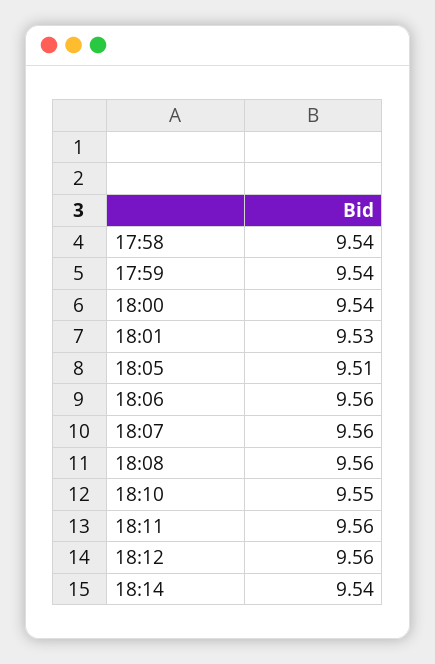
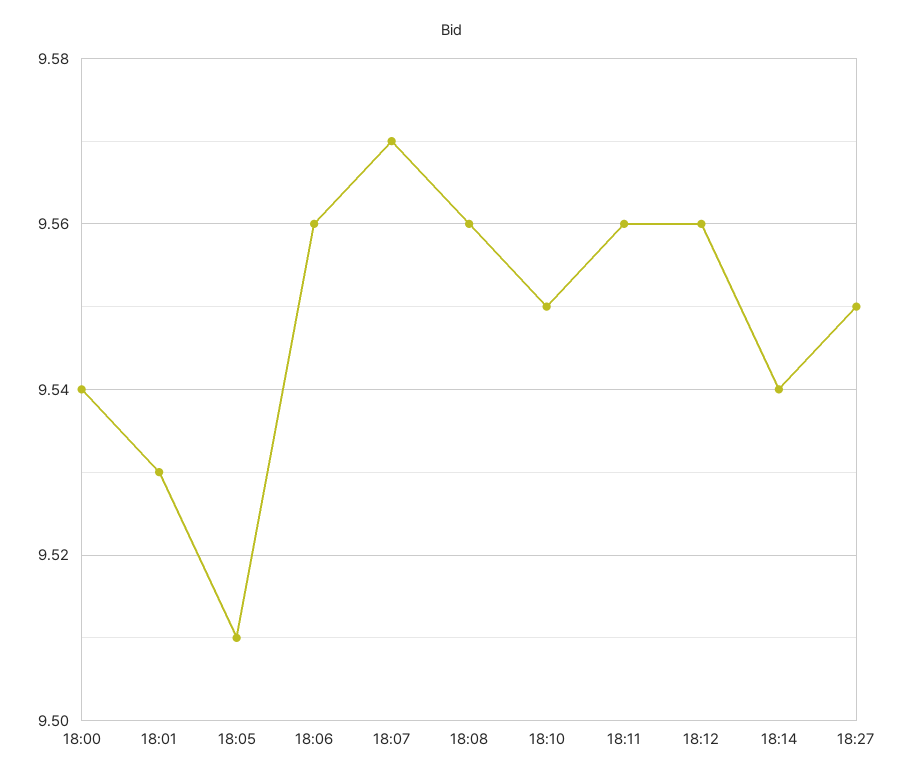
17:58: 9.54 -> none
17:59: 9.54 -> none
18:07: 9.56 -> 9.57
18:27: none -> 9.55

